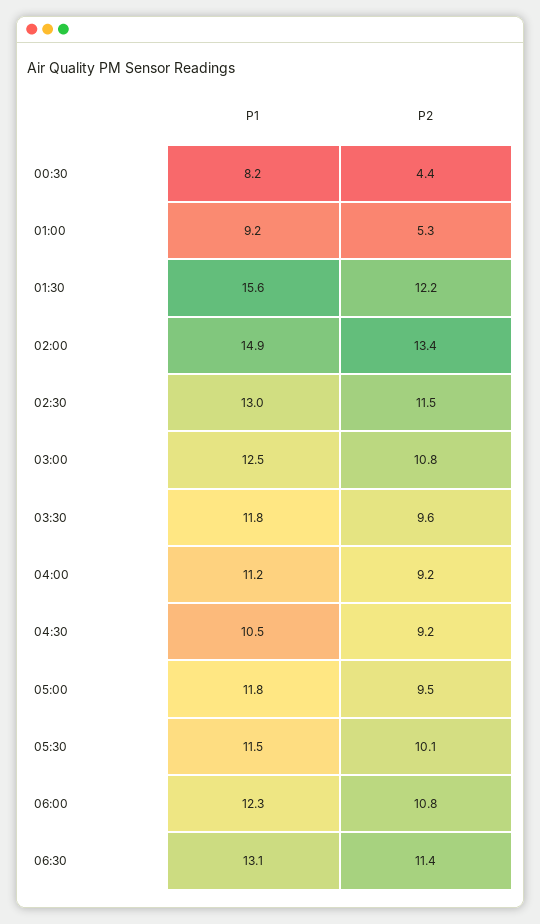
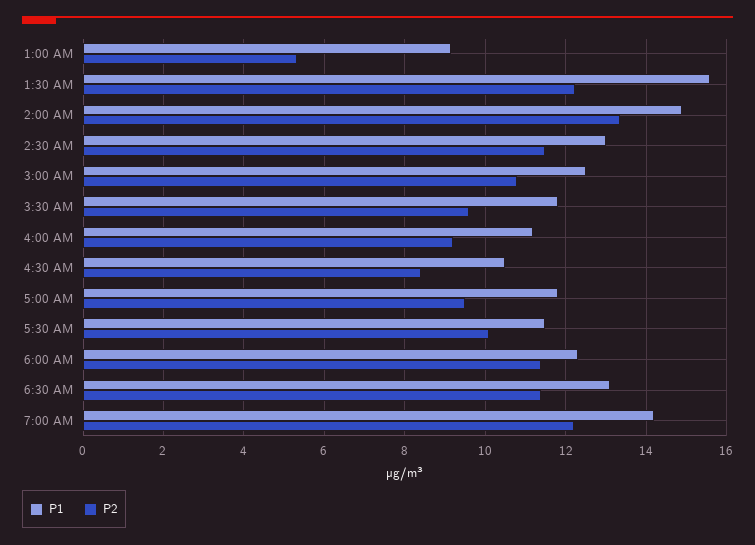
P1, 00:30: 8.2 -> none
P2, 00:30: 4.4 -> none
P2, 04:30: 9.2 -> 8.4
P2, 06:00: 10.8 -> 11.4
P1, 7:00 AM: none -> 14.2
P2, 7:00 AM: none -> 12.2

